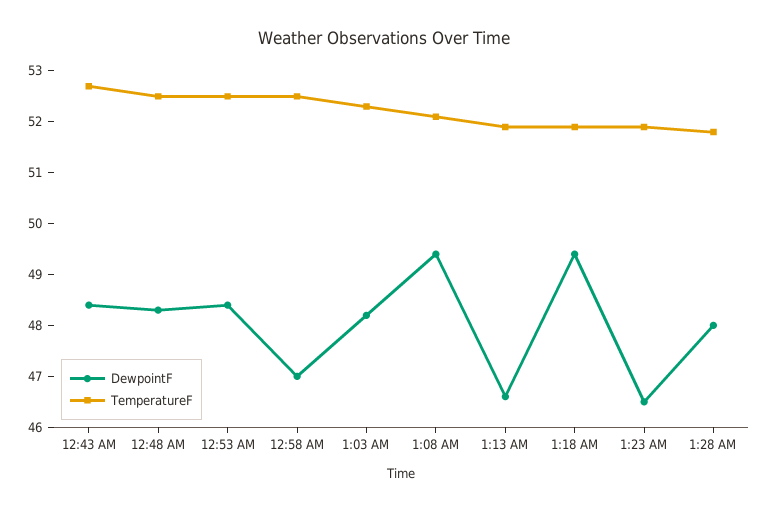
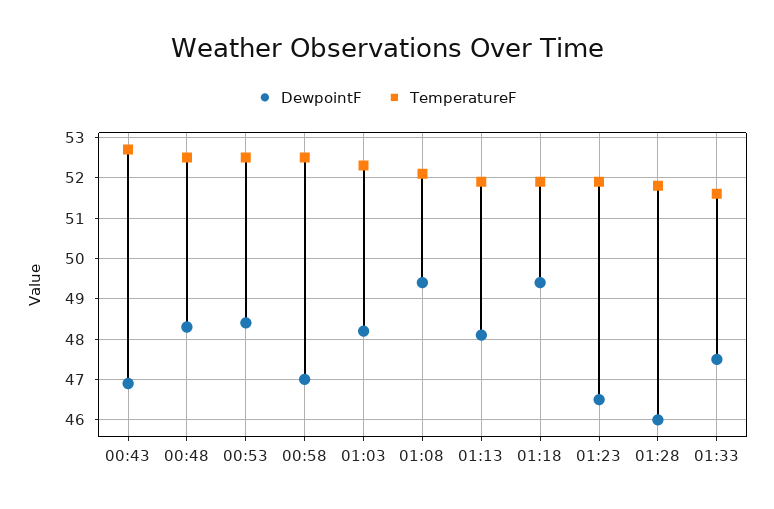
DewpointF, 12:43 AM: 48.5 -> 47
DewpointF, 1:13 AM: 46.5 -> 48
DewpointF, 1:28 AM: 48 -> 46
DewpointF, 01:33: none -> 47.5
TemperatureF, 01:33: none -> 51.5

